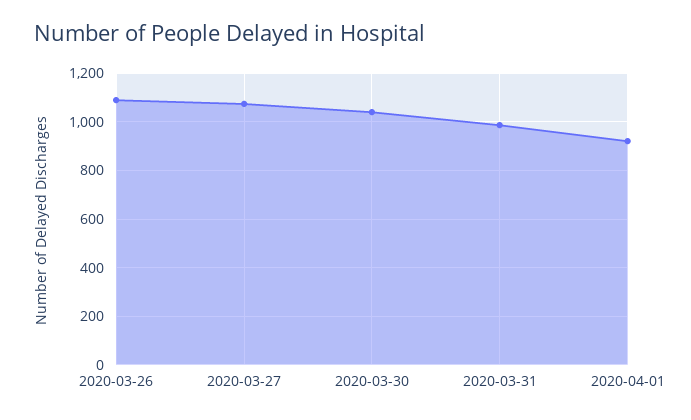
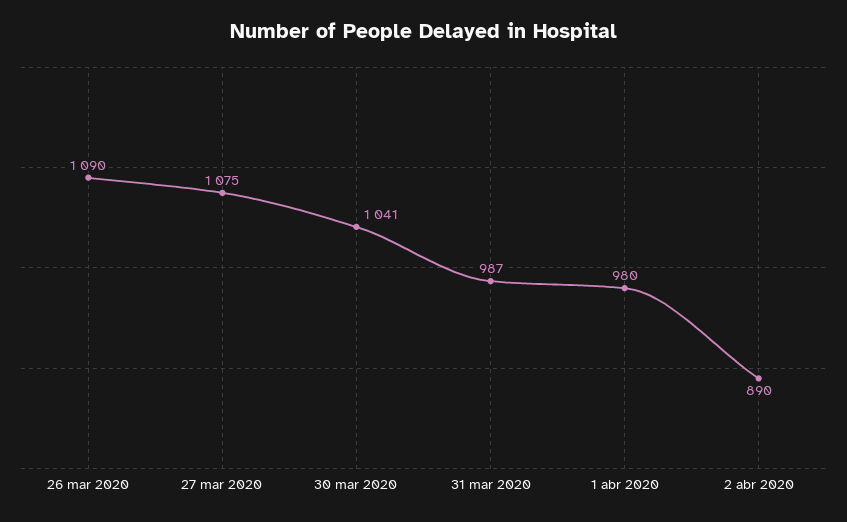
2020-04-01: 925 -> 980
2 abr 2020: none -> 890

